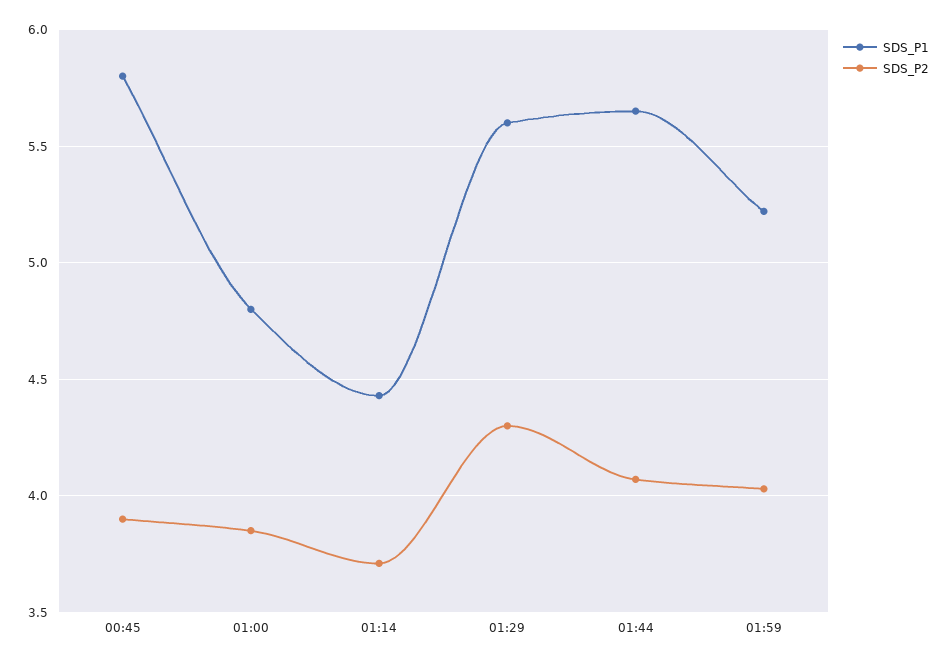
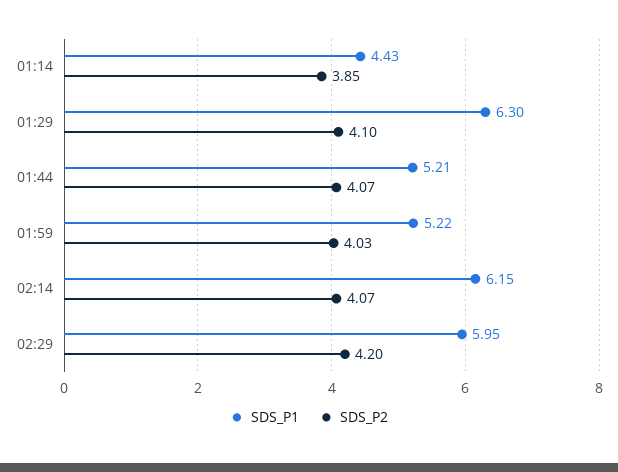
SDS_P1, 00:45: 5.8 -> none
SDS_P2, 00:45: 3.9 -> none
SDS_P1, 01:00: 4.8 -> none
SDS_P2, 01:00: 3.85 -> none
SDS_P2, 01:14: 3.7 -> 3.85
SDS_P1, 01:29: 5.6 -> 6.3
SDS_P2, 01:29: 4.3 -> 4.1
SDS_P1, 01:44: 5.65 -> 5.21
SDS_P1, 02:14: none -> 6.15
SDS_P2, 02:14: none -> 4.07
SDS_P1, 02:29: none -> 5.95
SDS_P2, 02:29: none -> 4.2

